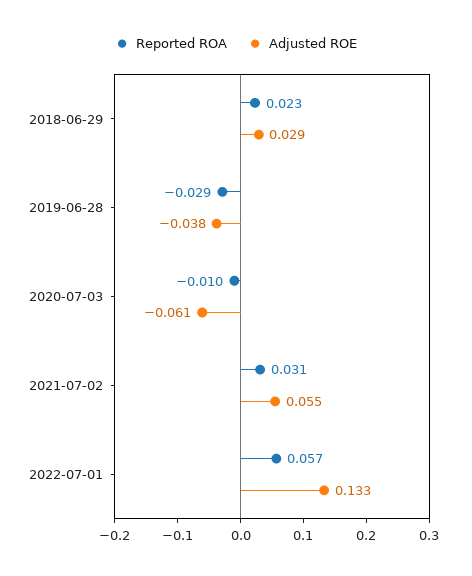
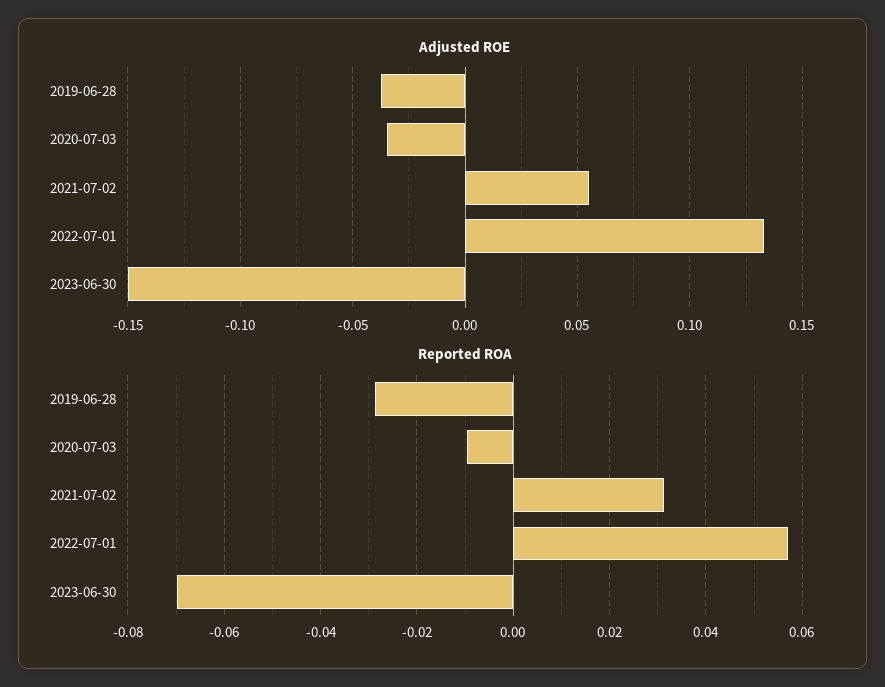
Reported ROA, 2018-06-29: 0.023 -> none
Adjusted ROE, 2018-06-29: 0.029 -> none
Adjusted ROE, 2020-07-03: -0.061 -> -0.035
Adjusted ROE, 2023-06-30: none -> -0.15
Reported ROA, 2023-06-30: none -> -0.07

